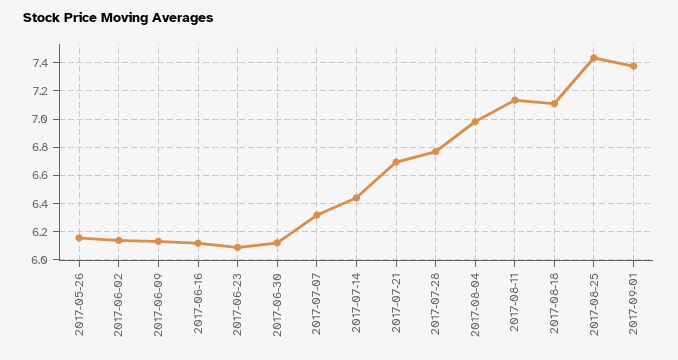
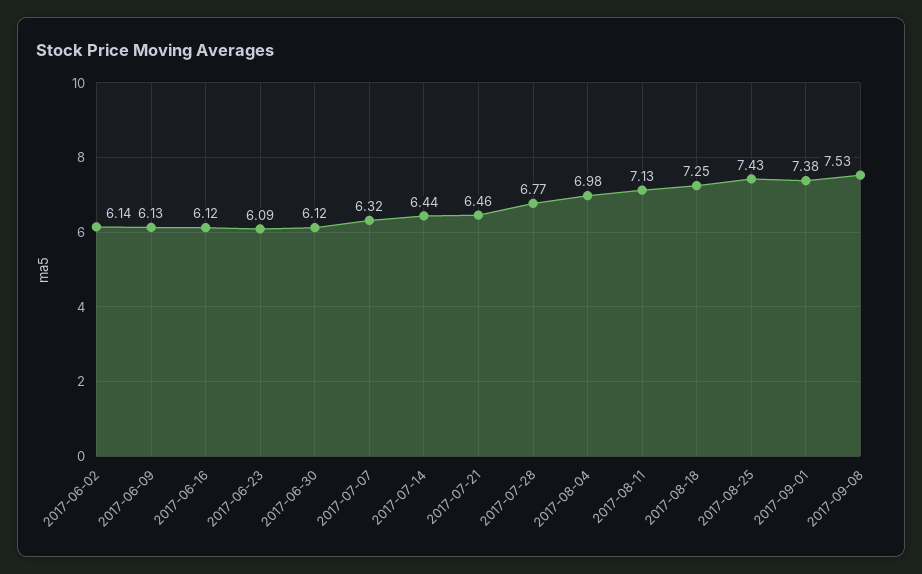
2017-05-26: 6.15 -> none
2017-07-21: 6.7 -> 6.46
2017-08-18: 7.1 -> 7.25
2017-09-08: none -> 7.53

